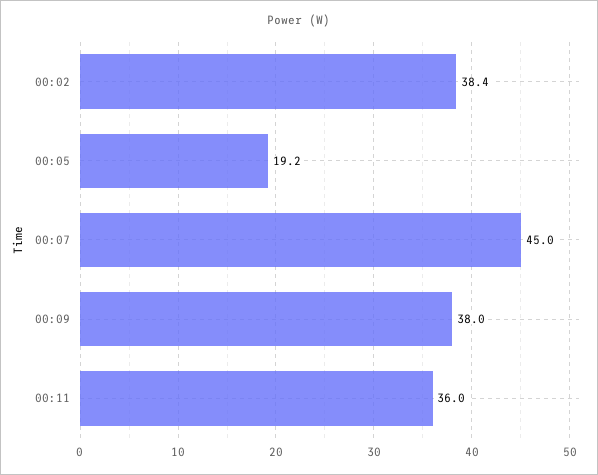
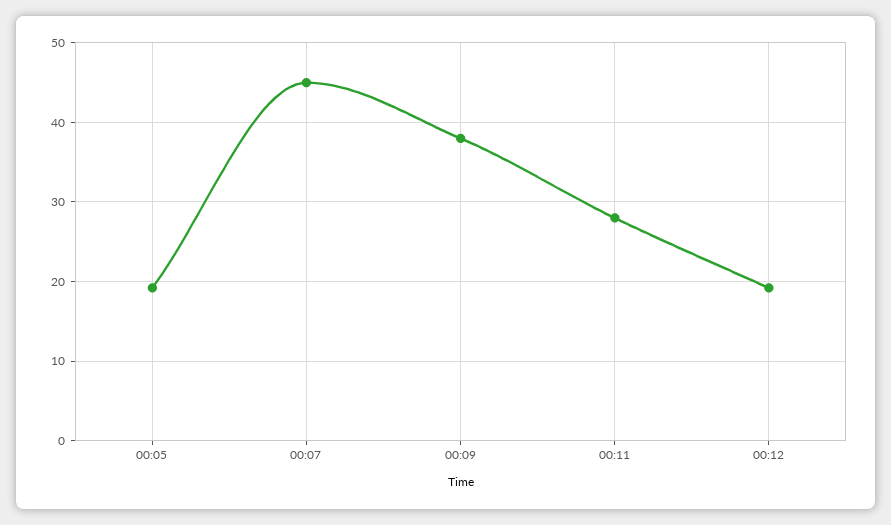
00:02: 38.4 -> none
00:11: 36 -> 28
00:12: none -> 19

